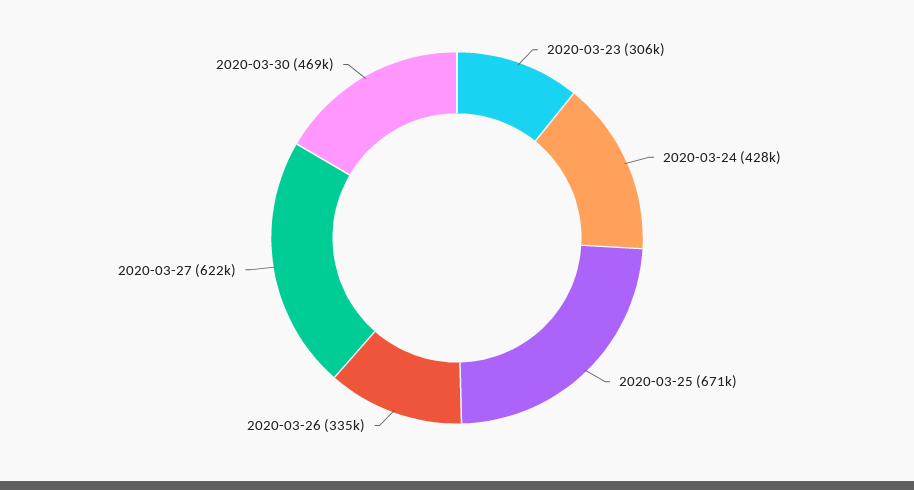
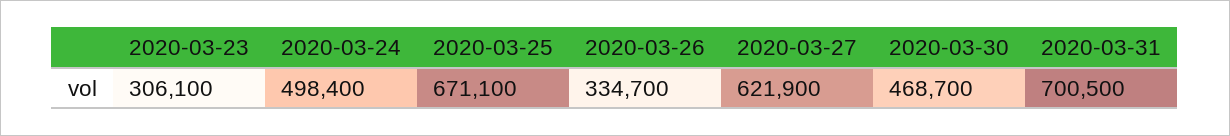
2020-03-24: 428000 -> 498400
2020-03-31: none -> 700500

